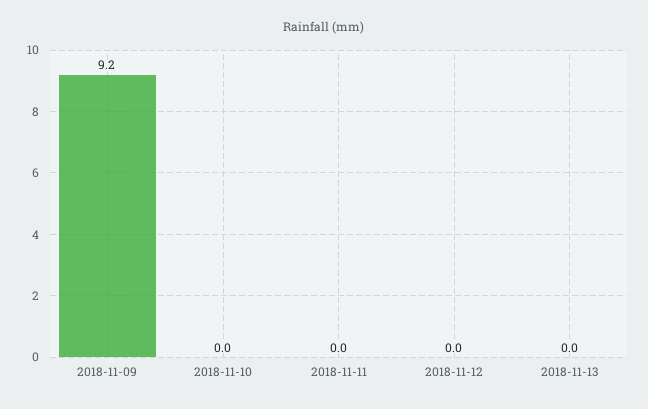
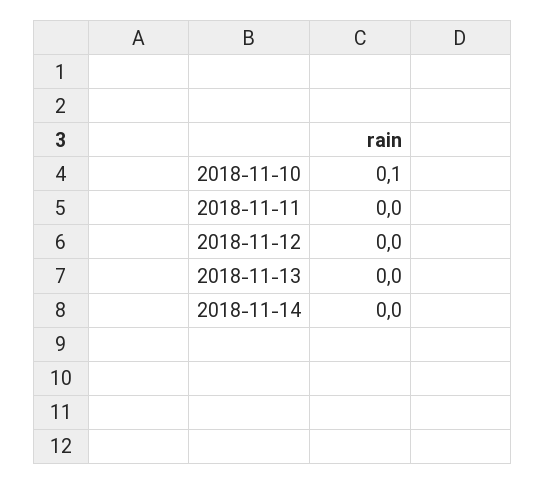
2018-11-09: 9.2 -> none
2018-11-10: 0 -> 0.1
2018-11-14: none -> 0

